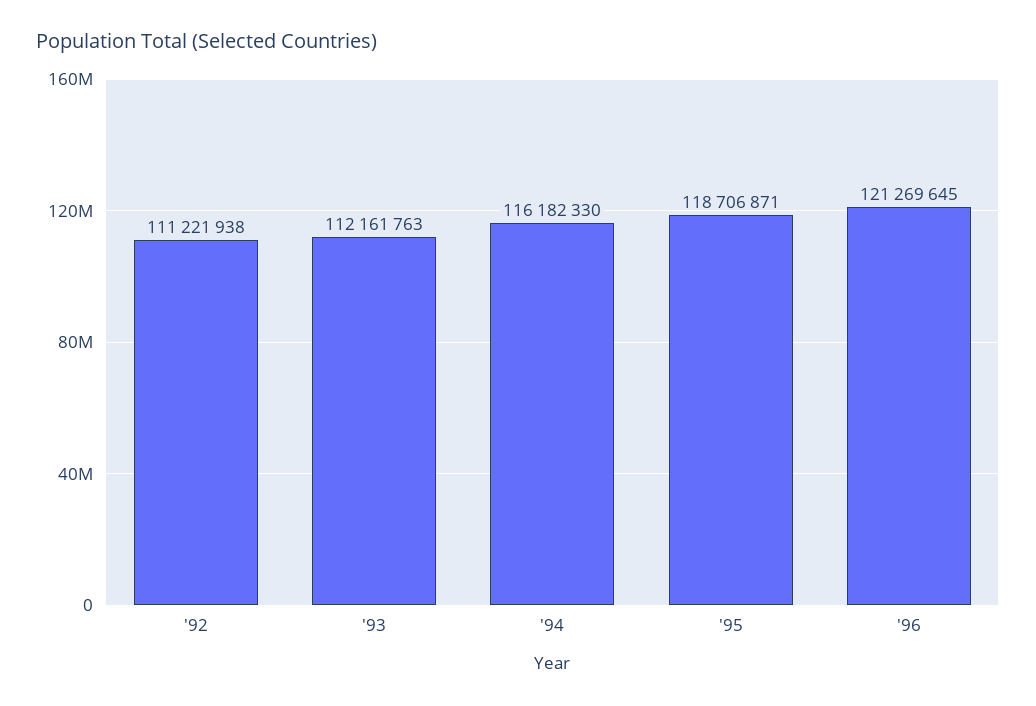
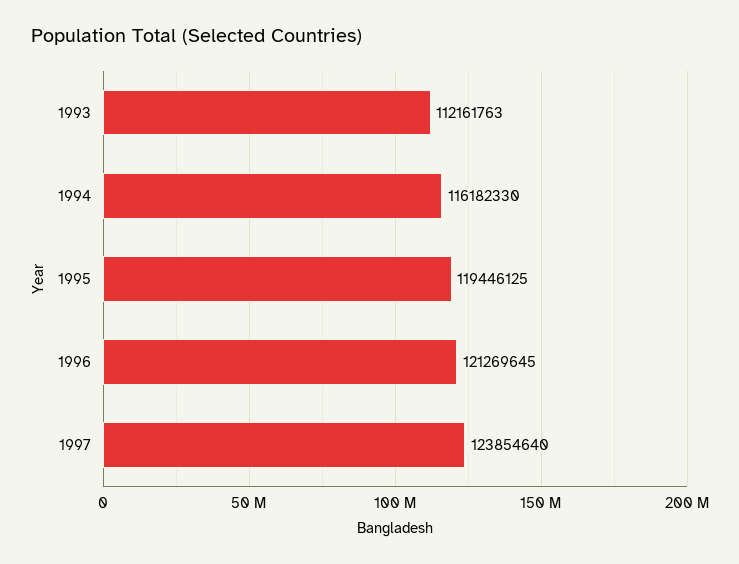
'92: 111221938 -> none
'95: 118706871 -> 119446125
1997: none -> 123854640

